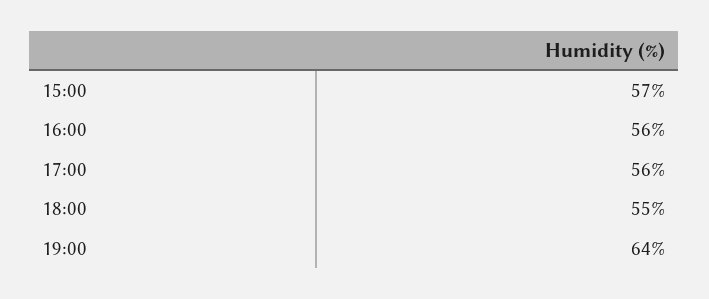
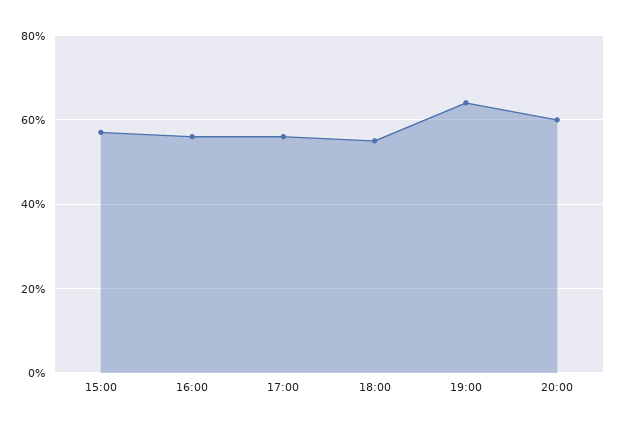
20:00: none -> 60

